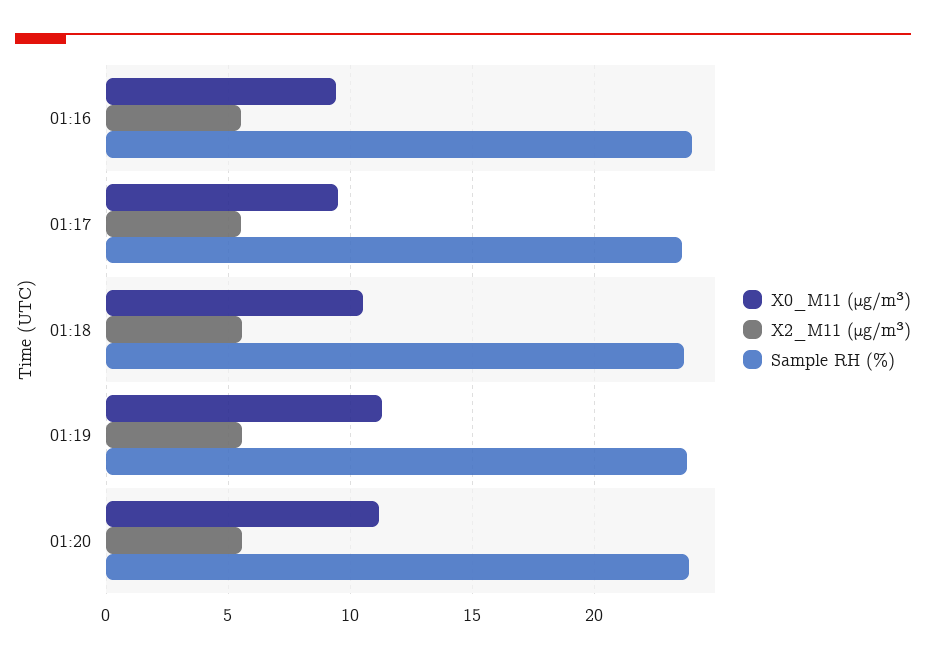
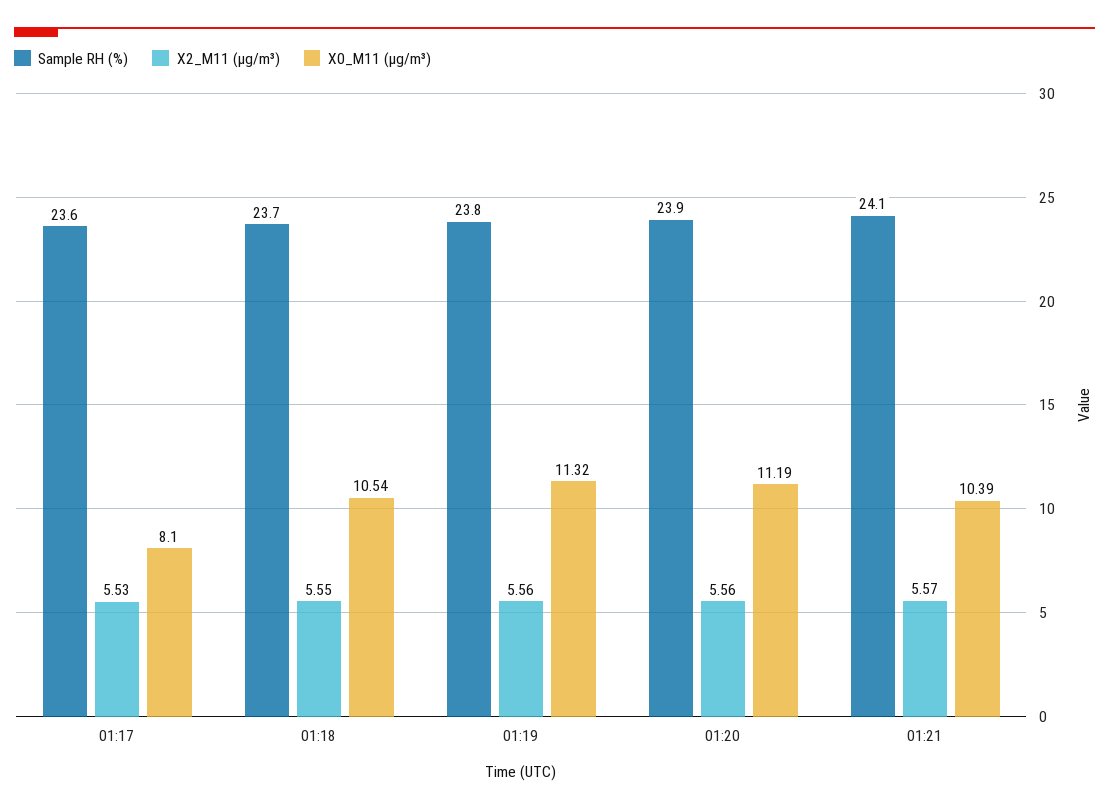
X0_M11 (μg/m³), 01:16: 9.5 -> none
X2_M11 (μg/m³), 01:16: 5.5 -> none
Sample RH (%), 01:16: 24 -> none
X0_M11 (μg/m³), 01:17: 9.5 -> 8.1
Sample RH (%), 01:21: none -> 24.1
X2_M11 (μg/m³), 01:21: none -> 5.57
X0_M11 (μg/m³), 01:21: none -> 10.39

